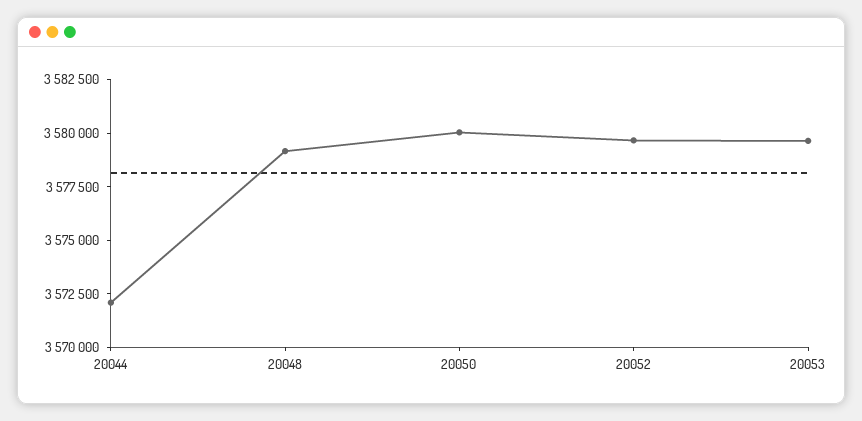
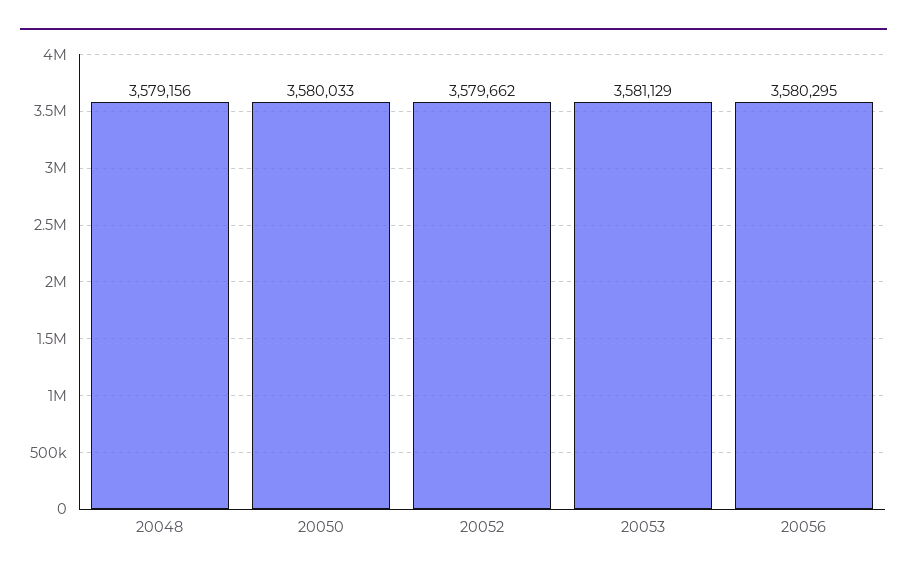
20044: 3572000 -> none
20053: 3579500 -> 3581129
20056: none -> 3580295

